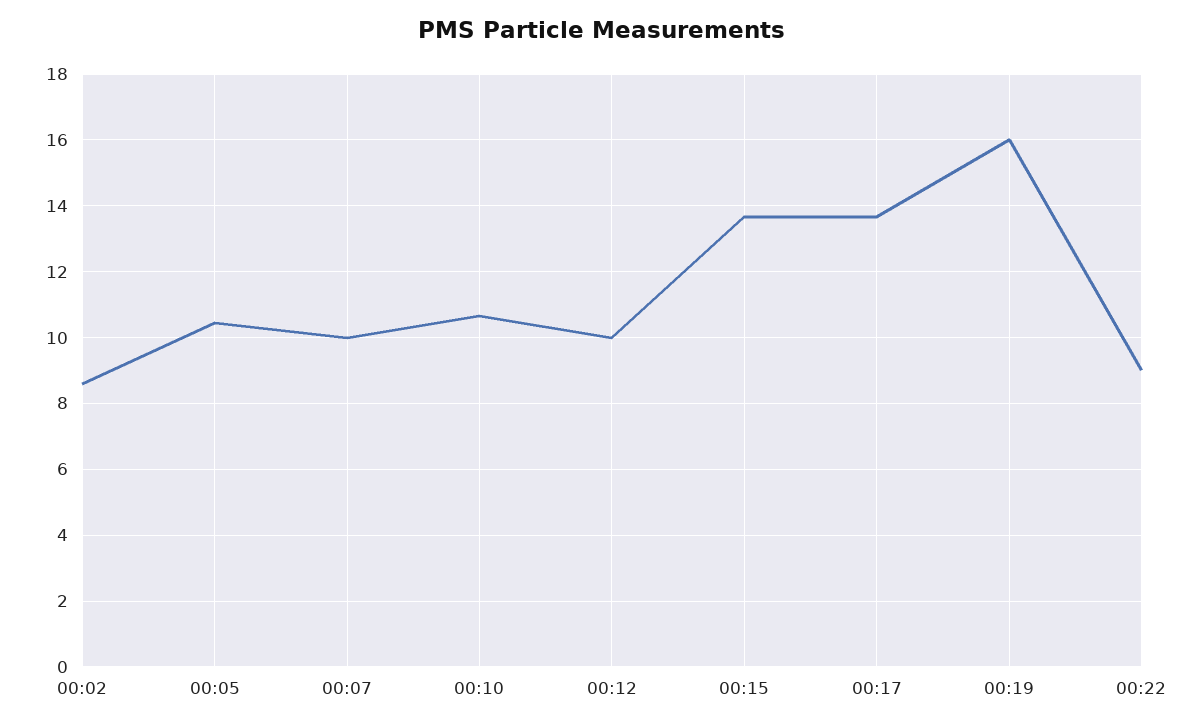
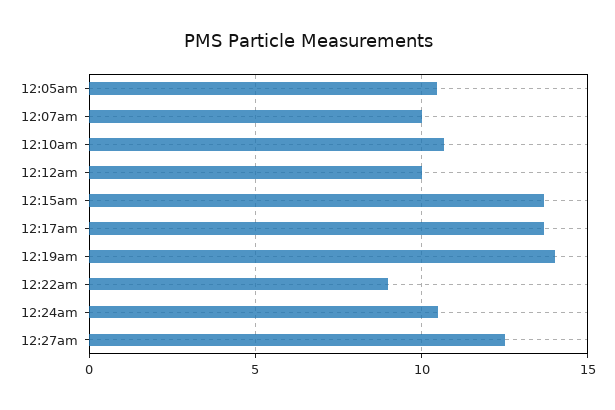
00:02: 8.6 -> none
00:19: 16 -> 14
12:24am: none -> 10.5
12:27am: none -> 12.5

